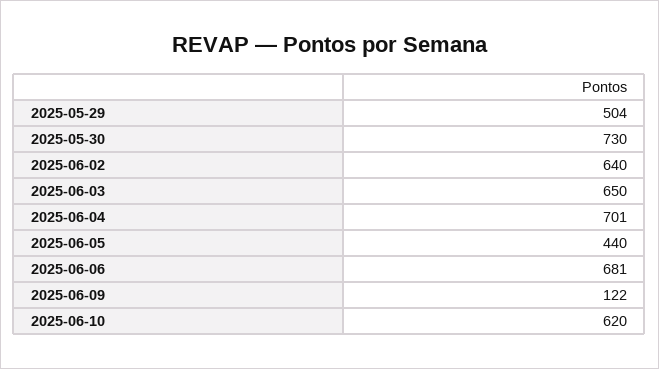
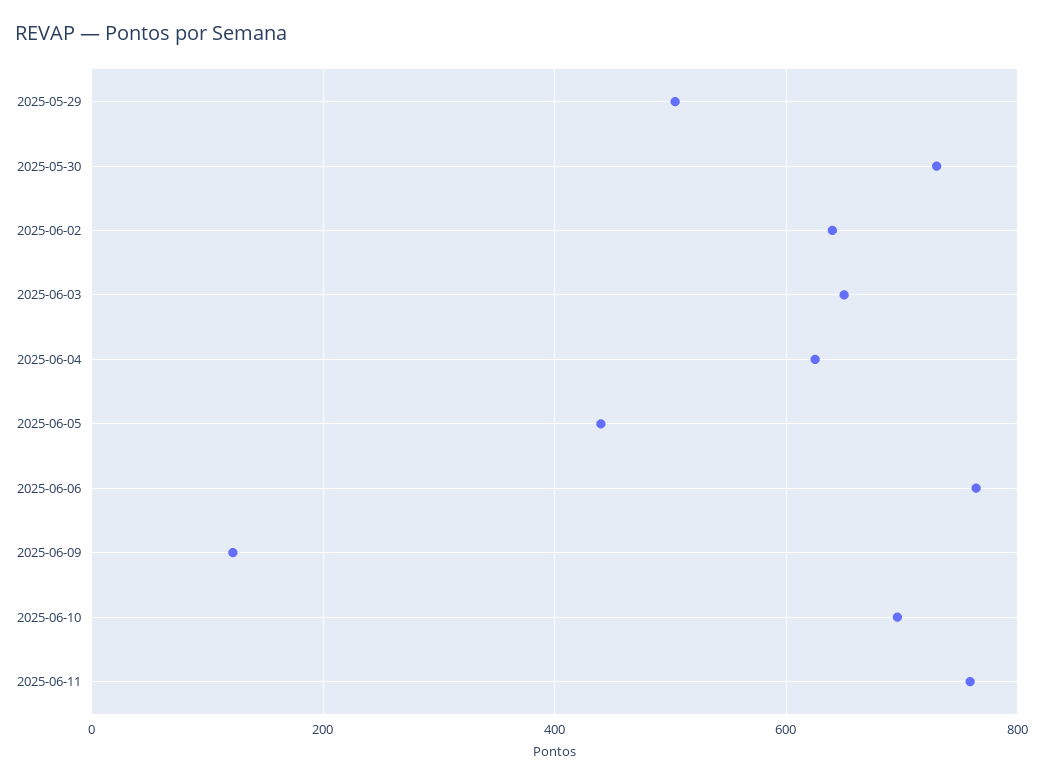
2025-06-04: 701 -> 620
2025-06-06: 681 -> 760
2025-06-10: 620 -> 700
2025-06-11: none -> 760

